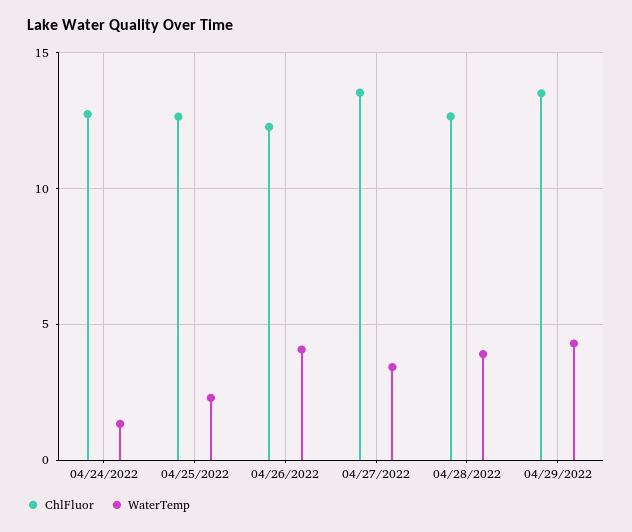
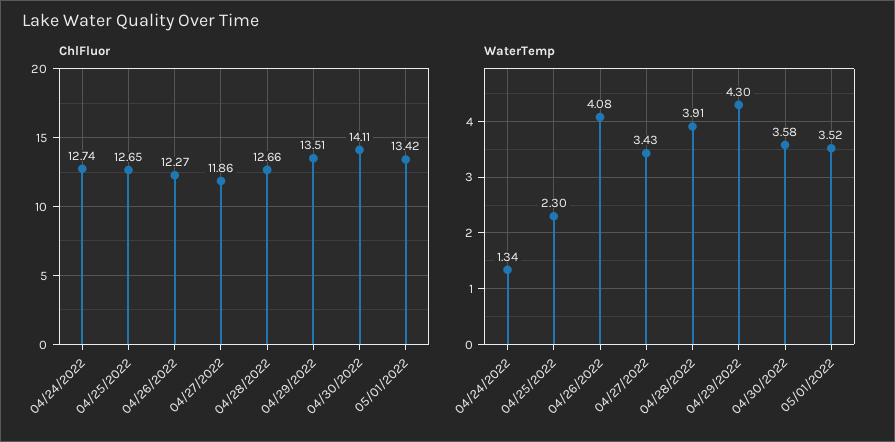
ChlFluor, 04/27/2022: 13.5 -> 11.86
ChlFluor, 04/30/2022: none -> 14.11
ChlFluor, 05/01/2022: none -> 13.42
WaterTemp, 04/30/2022: none -> 3.58
WaterTemp, 05/01/2022: none -> 3.52

